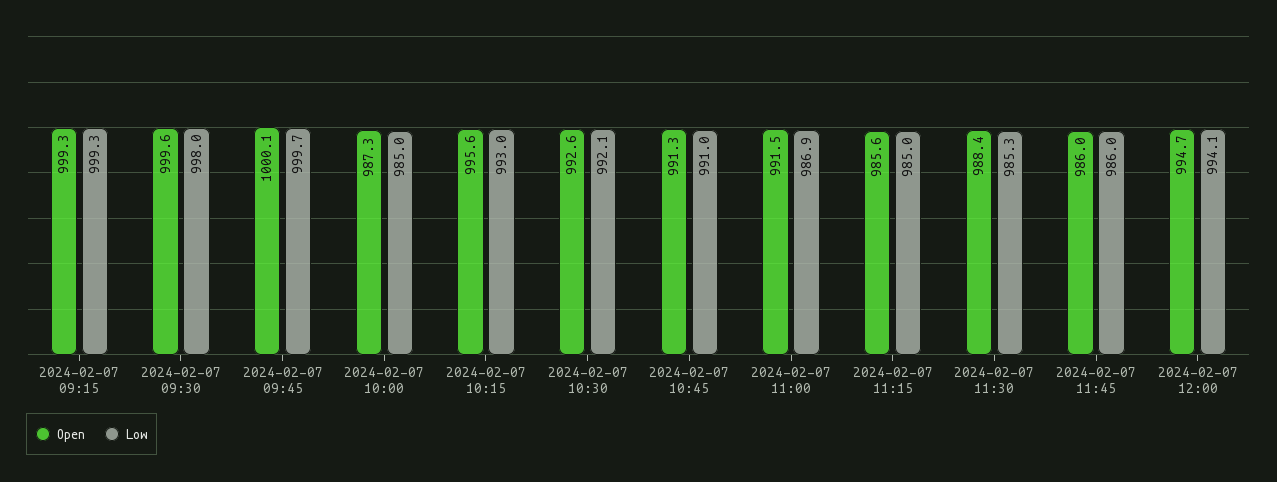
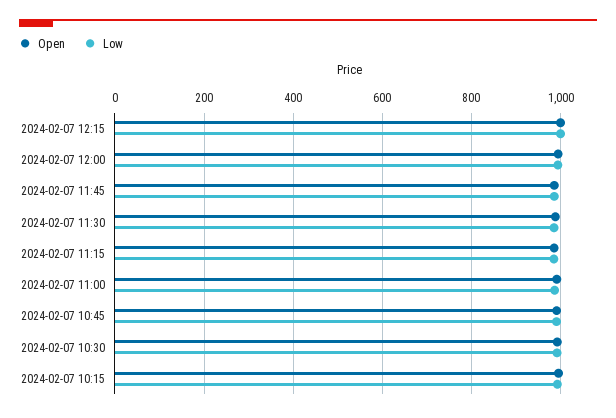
Open, 2024-02-07 09:15: 999.3 -> none
Low, 2024-02-07 09:15: 999.3 -> none
Open, 2024-02-07 09:30: 999.6 -> none
Low, 2024-02-07 09:30: 998 -> none
Open, 2024-02-07 09:45: 1000.1 -> none
Low, 2024-02-07 09:45: 999.7 -> none
Open, 2024-02-07 10:00: 987.3 -> none
Low, 2024-02-07 10:00: 985 -> none
Open, 2024-02-07 12:15: none -> 1000
Low, 2024-02-07 12:15: none -> 1000

